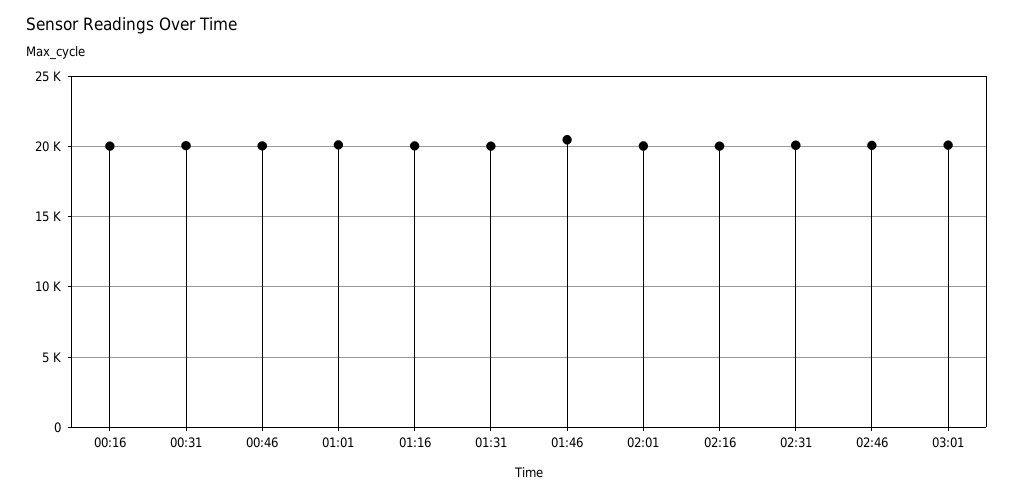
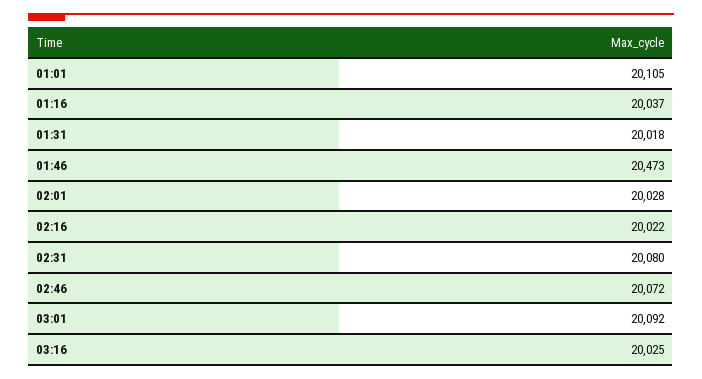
00:16: 20000 -> none
00:31: 20000 -> none
00:46: 20000 -> none
03:16: none -> 20025

